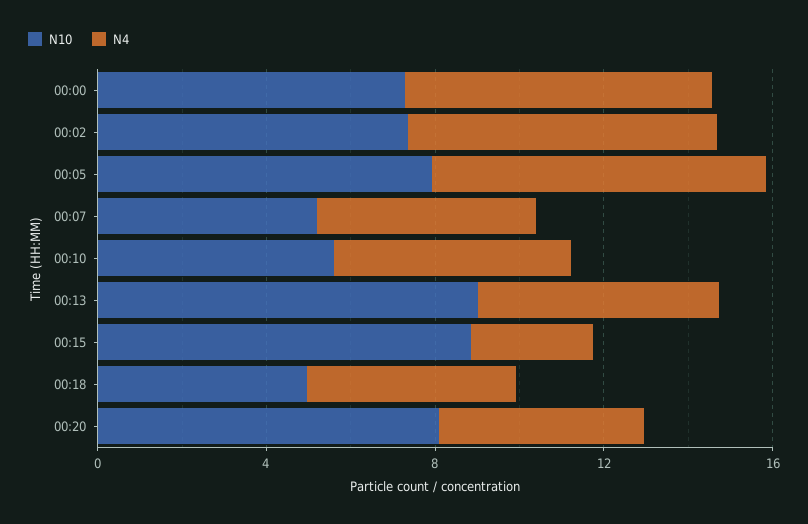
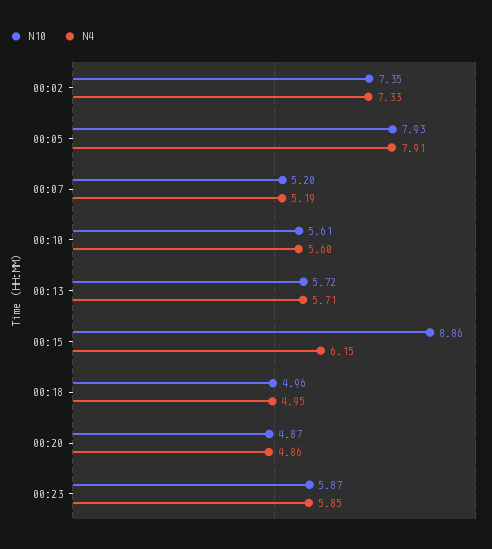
N10, 00:00: 7 -> none
N4, 00:00: 7 -> none
N10, 00:13: 9 -> 5.72
N4, 00:15: 3 -> 6.15
N10, 00:20: 8 -> 4.87
N10, 00:23: none -> 5.87
N4, 00:23: none -> 5.85

